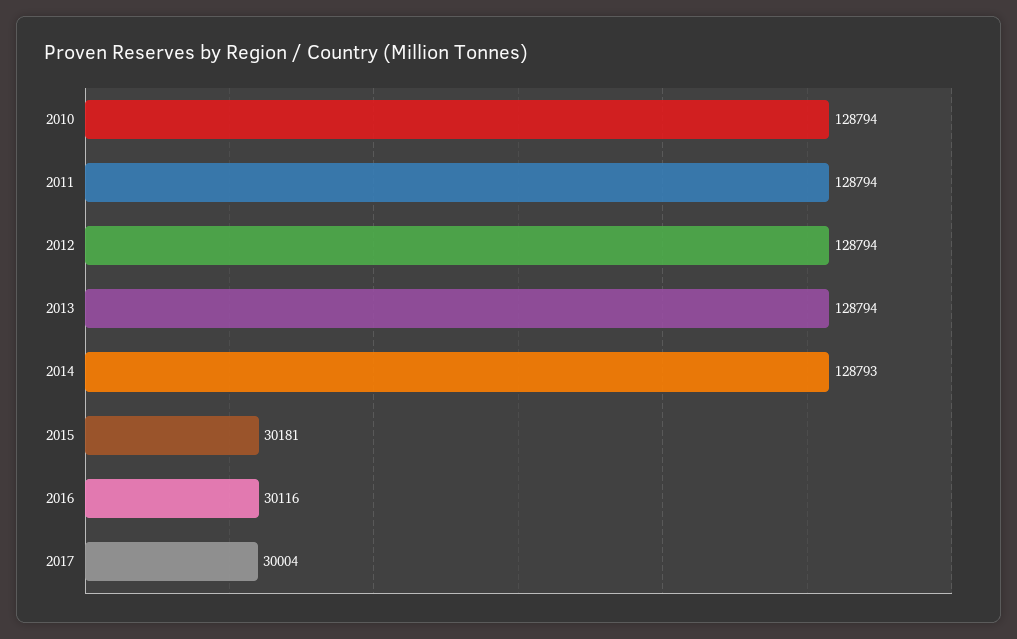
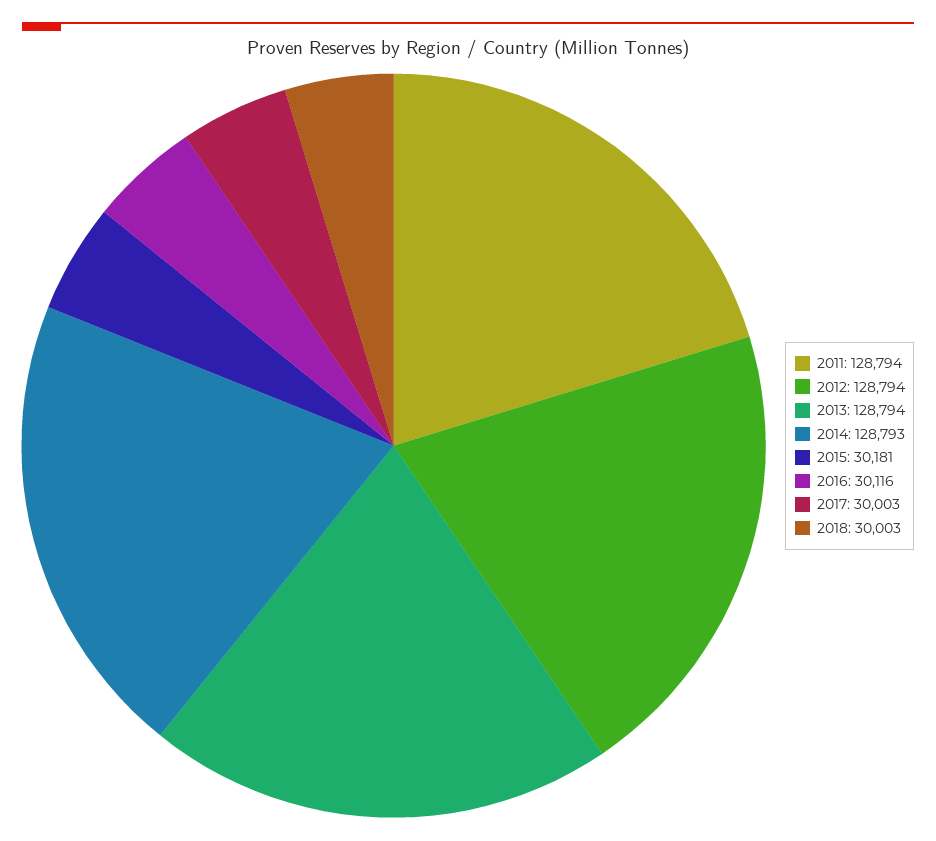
2010: 128794 -> none
2017: 30004 -> 30003
2018: none -> 30003

